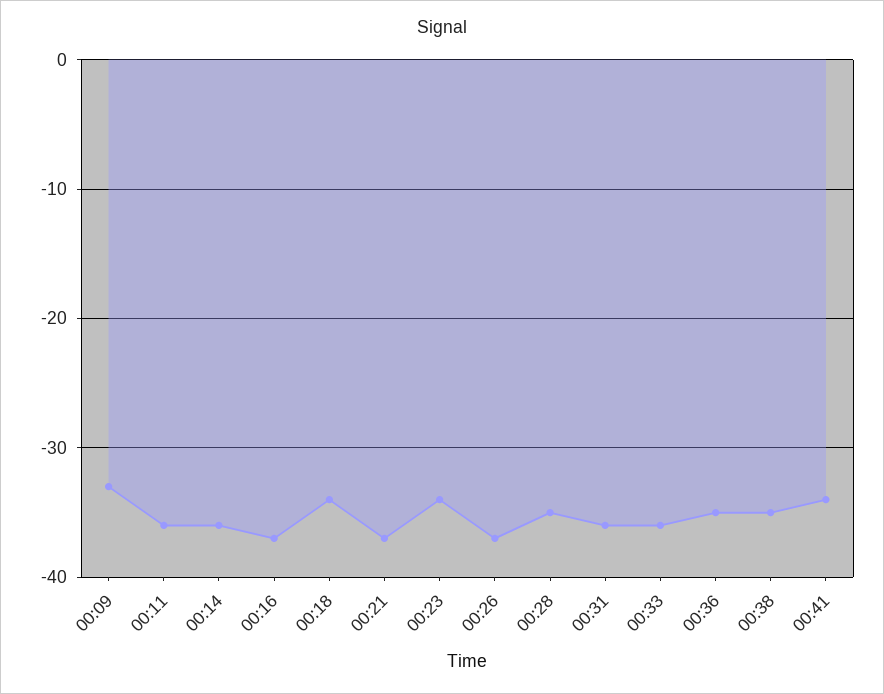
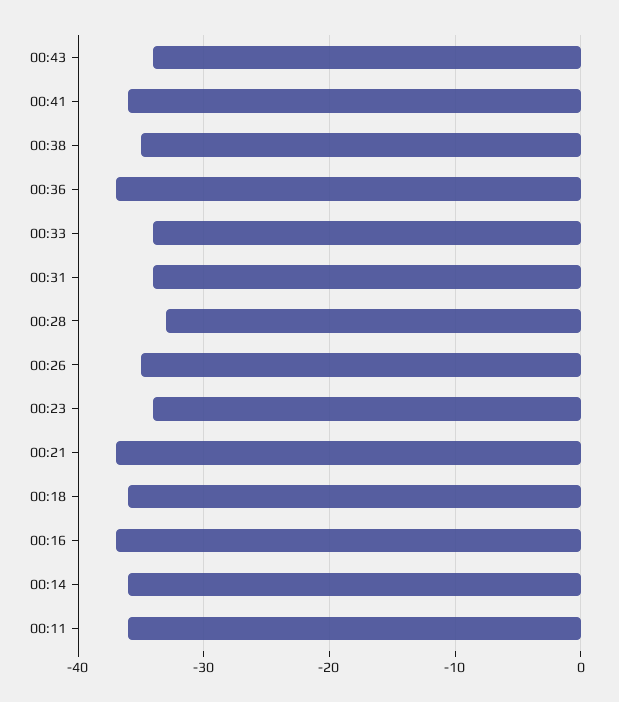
00:09: -33 -> none
00:18: -34 -> -36
00:26: -37 -> -35
00:28: -35 -> -33
00:31: -36 -> -34
00:33: -36 -> -34
00:36: -35 -> -37
00:41: -34 -> -36
00:43: none -> -34

